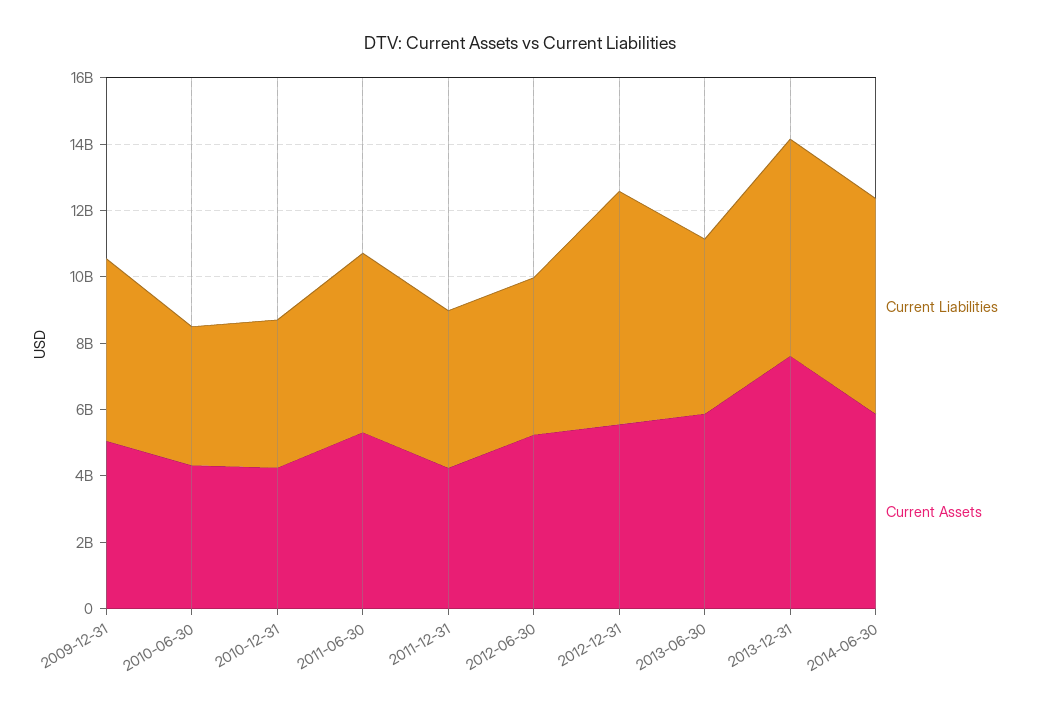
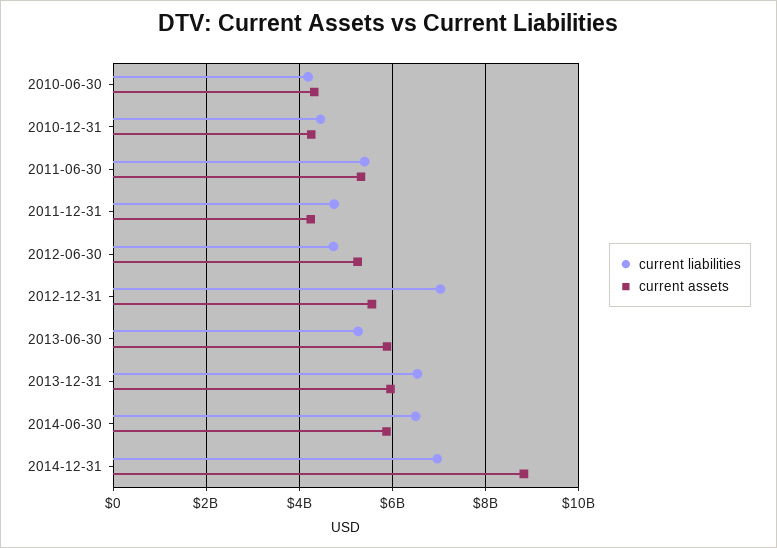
Current Liabilities, 2009-12-31: 5500000000 -> none
Current Assets, 2009-12-31: 5000000000 -> none
Current Assets, 2013-12-31: 7500000000 -> 6000000000
Current Liabilities, 2014-12-31: none -> 7000000000
Current Assets, 2014-12-31: none -> 8800000000

